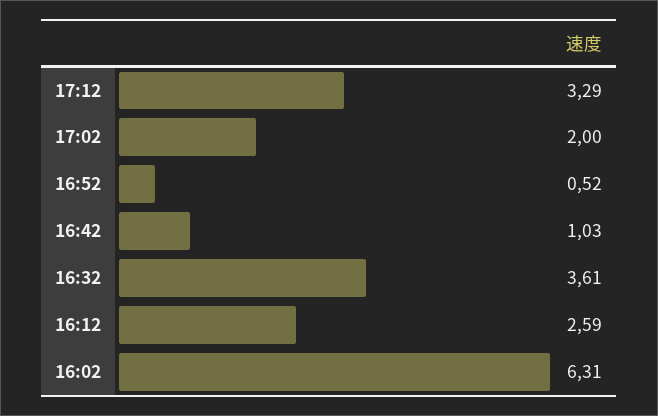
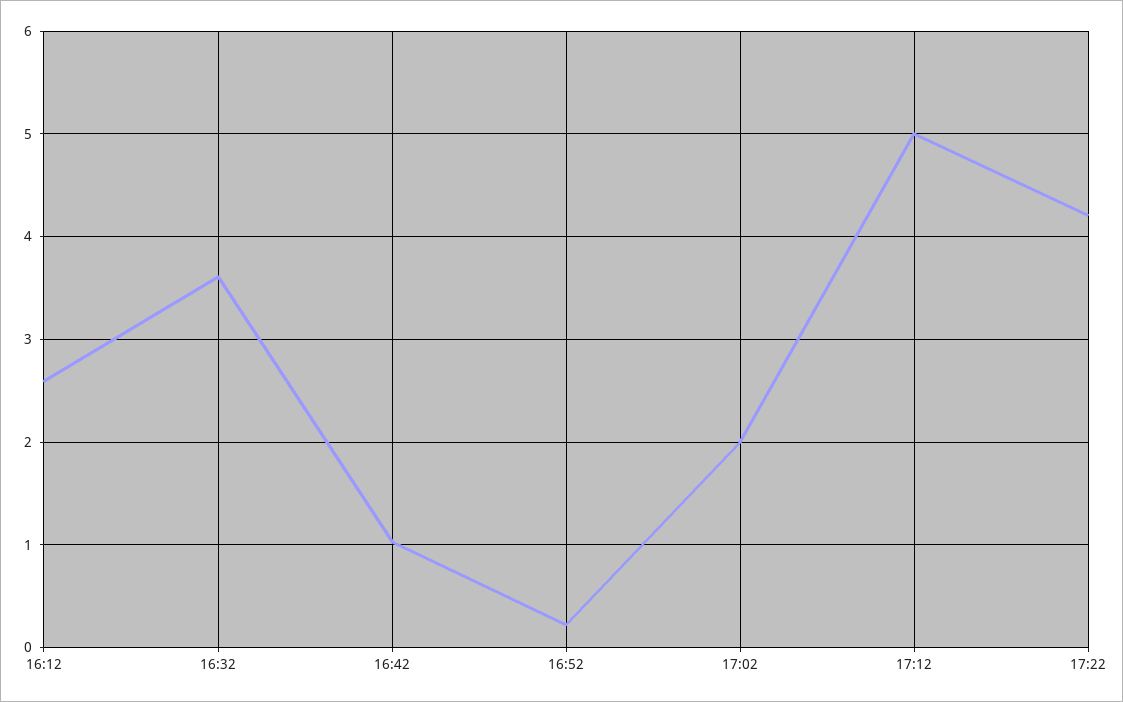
17:12: 3.29 -> 5
16:52: 0.52 -> 0.2
16:02: 6.31 -> none
17:22: none -> 4.2

